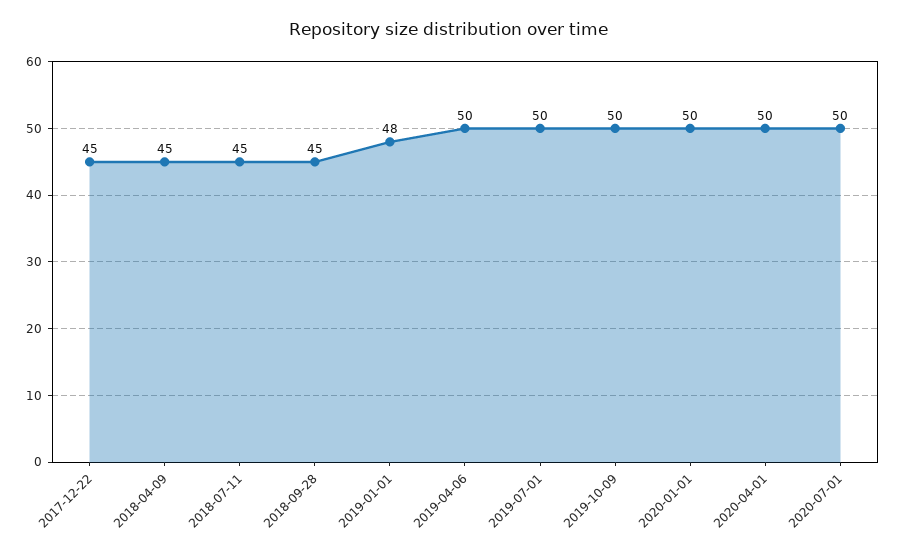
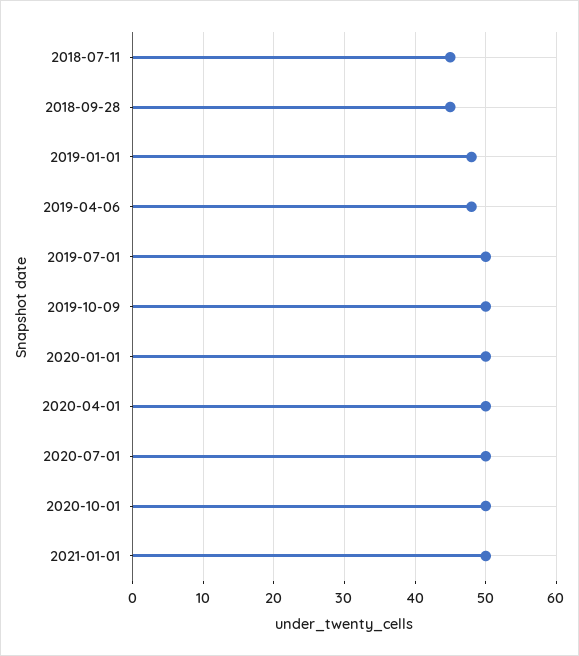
2017-12-22: 45 -> none
2018-04-09: 45 -> none
2019-04-06: 50 -> 48
2020-10-01: none -> 50
2021-01-01: none -> 50

